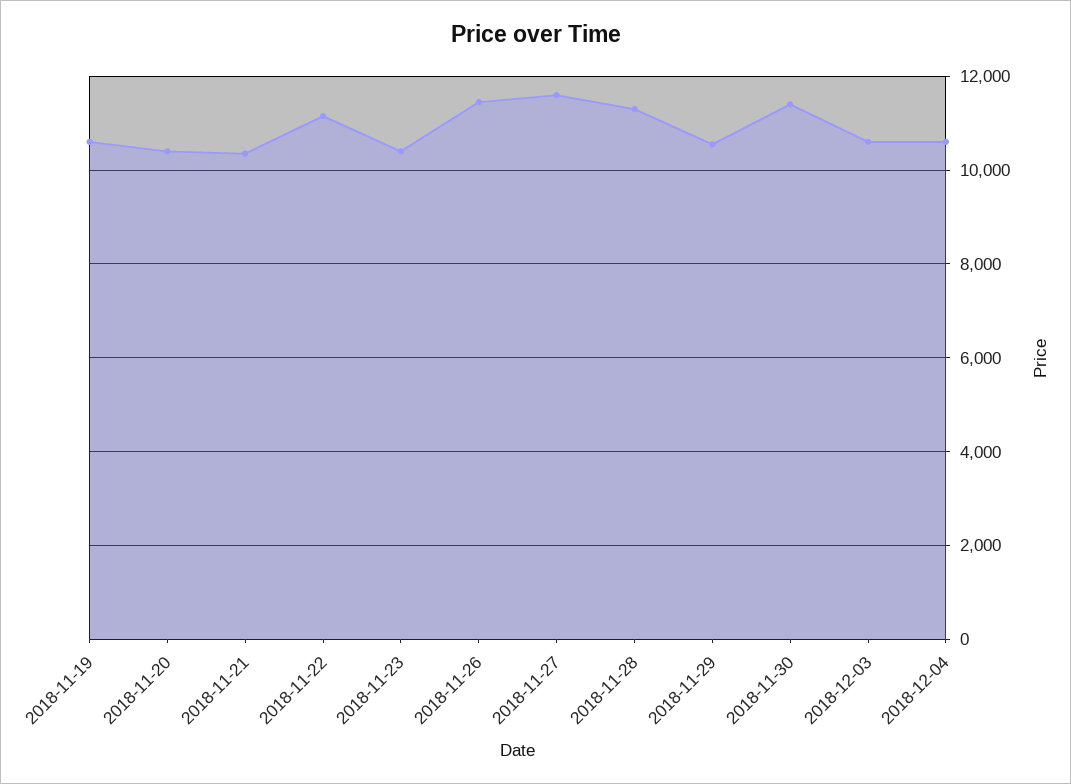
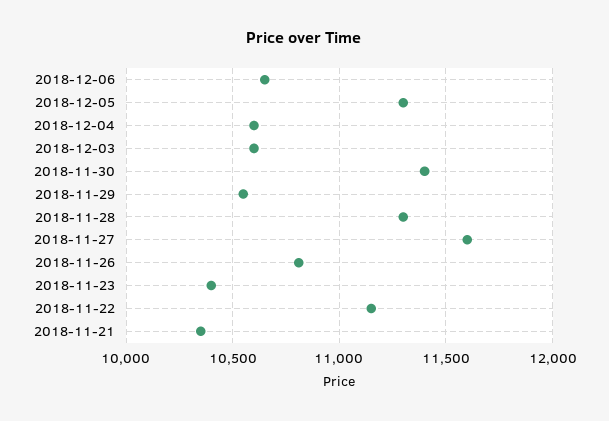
2018-11-19: 10600 -> none
2018-11-20: 10400 -> none
2018-11-26: 11400 -> 10800
2018-12-06: none -> 10650
2018-12-05: none -> 11300

